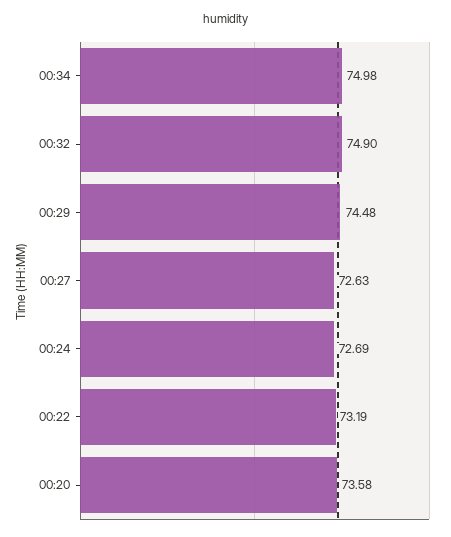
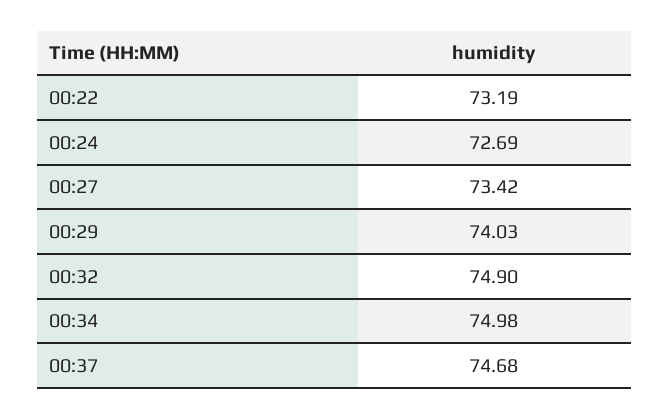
00:29: 74.48 -> 74.03
00:27: 72.63 -> 73.42
00:20: 73.58 -> none
00:37: none -> 74.68

